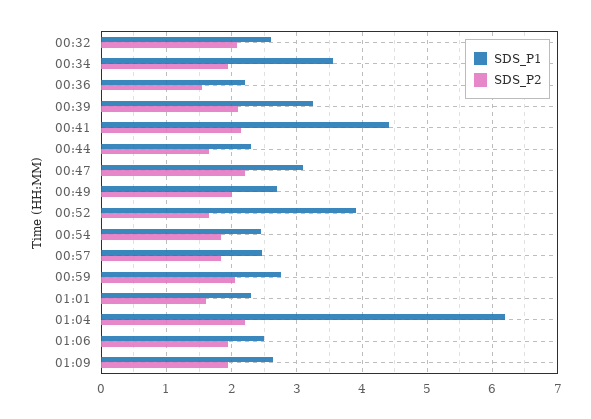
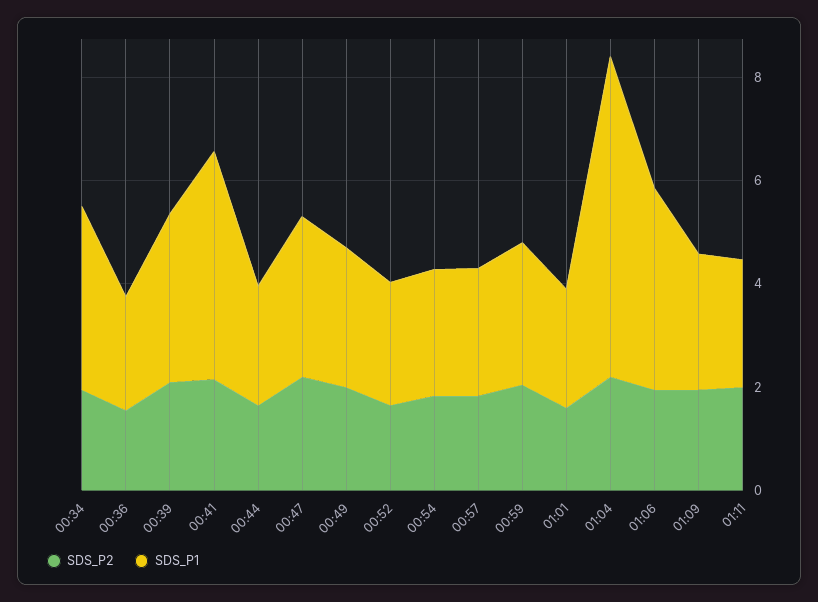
SDS_P1, 00:32: 2.6 -> none
SDS_P2, 00:32: 2.1 -> none
SDS_P1, 00:52: 3.9 -> 2.5
SDS_P1, 01:06: 2.5 -> 4
SDS_P2, 01:11: none -> 2
SDS_P1, 01:11: none -> 2.5

